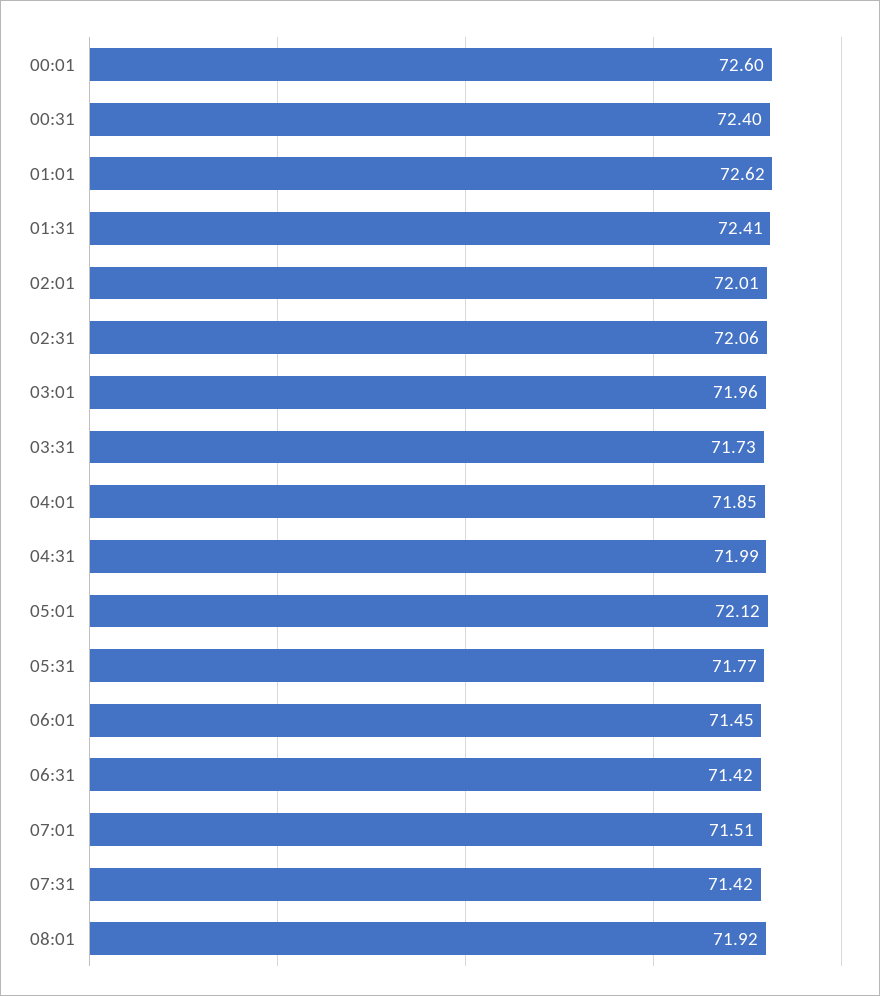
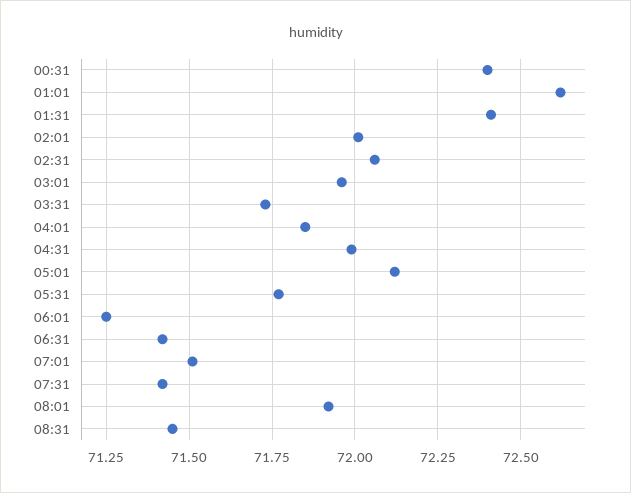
00:01: 72.6 -> none
06:01: 71.45 -> 71.25
08:31: none -> 71.45

